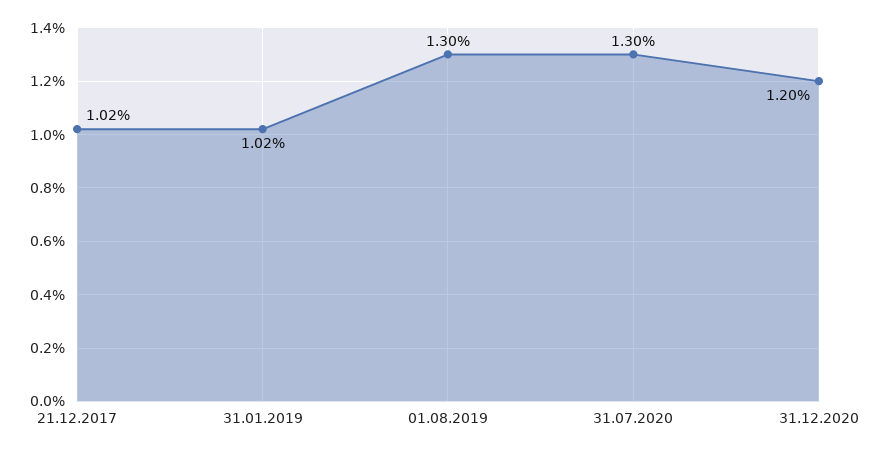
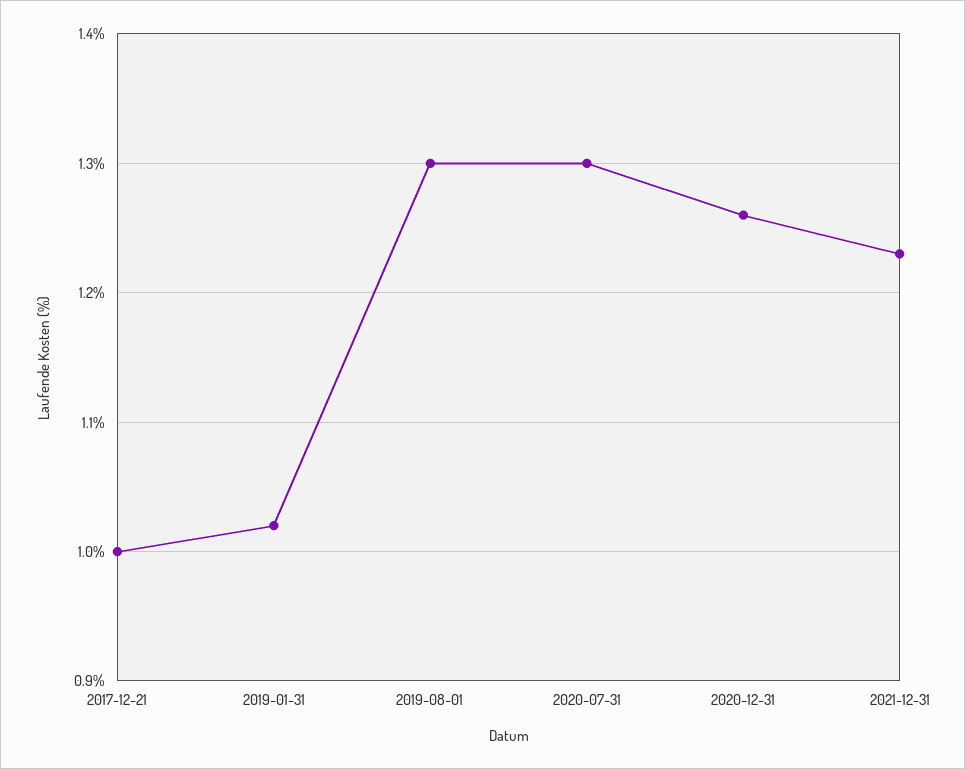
21.12.2017: 1.02 -> 1
31.12.2020: 1.2 -> 1.26
2021-12-31: none -> 1.23

